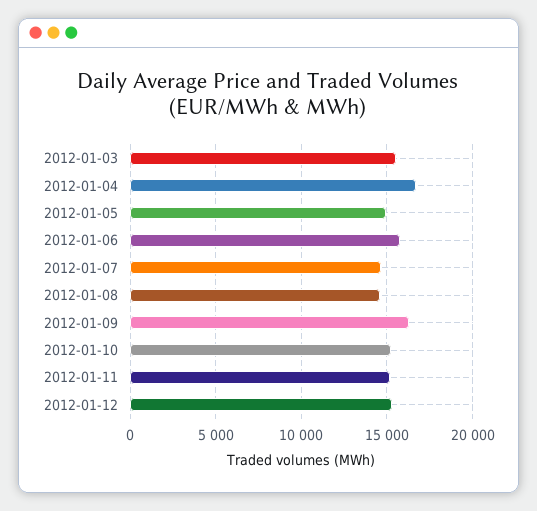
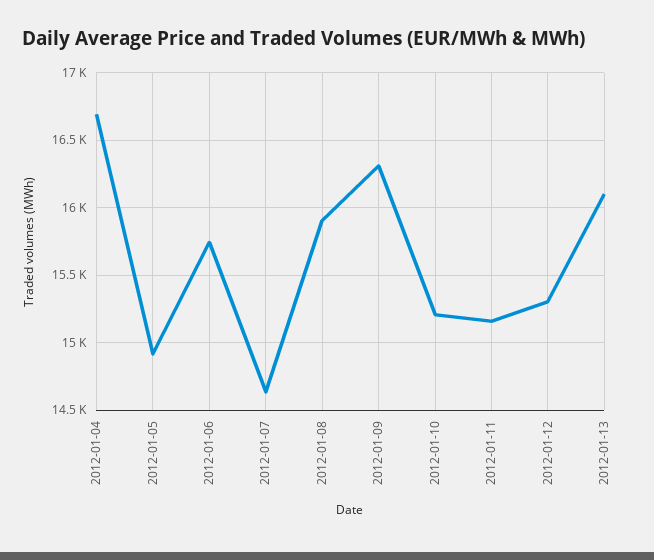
2012-01-03: 15500 -> none
2012-01-08: 14500 -> 15900
2012-01-13: none -> 16100

